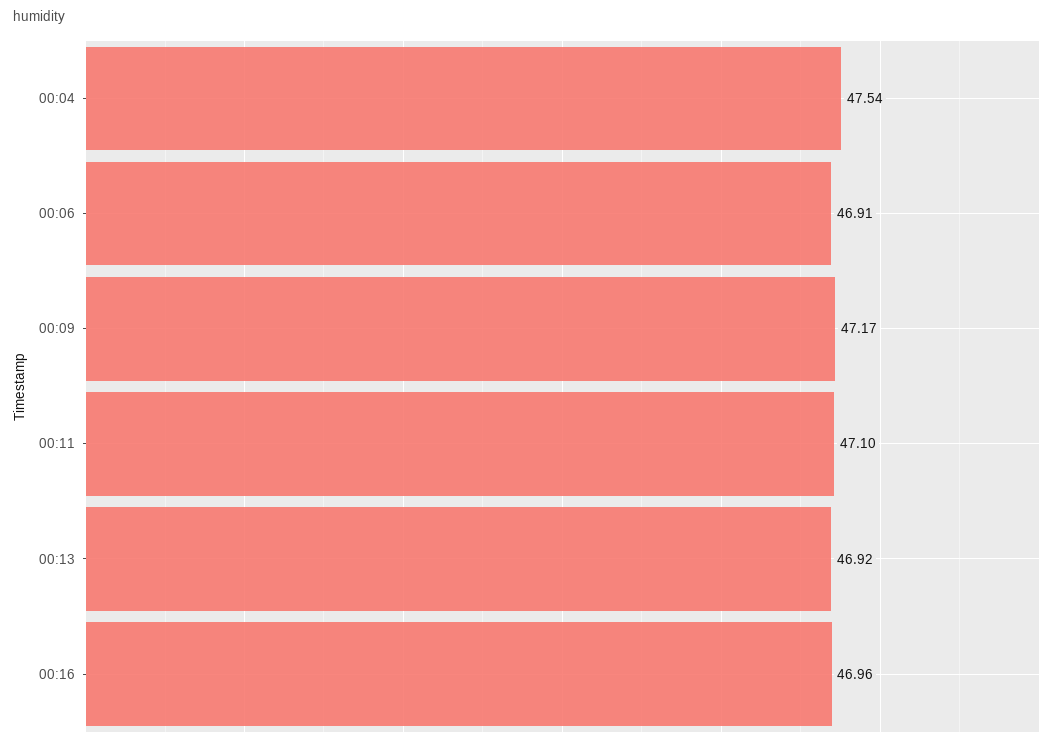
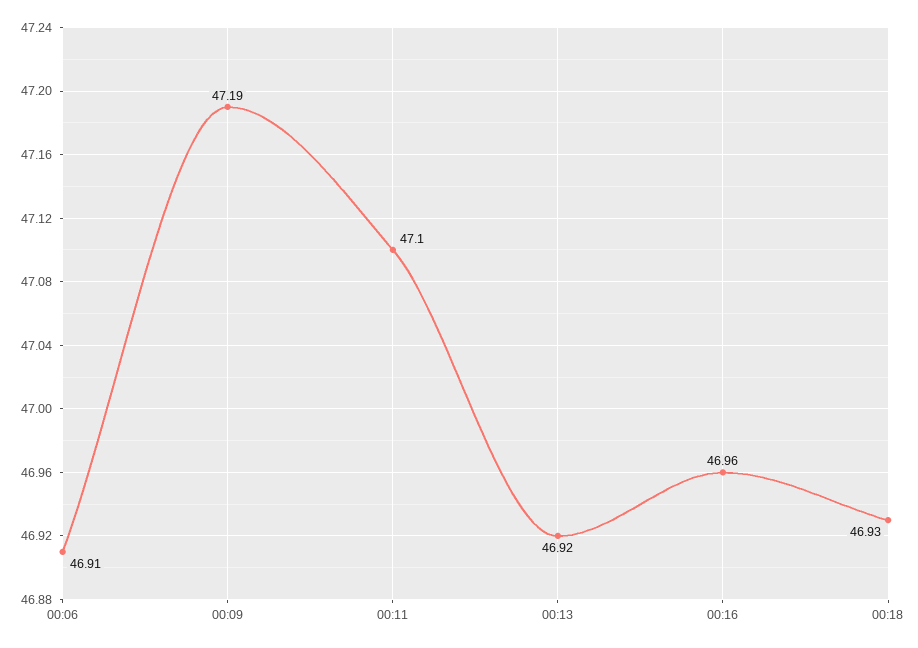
00:04: 47.54 -> none
00:09: 47.17 -> 47.19
00:18: none -> 46.93

